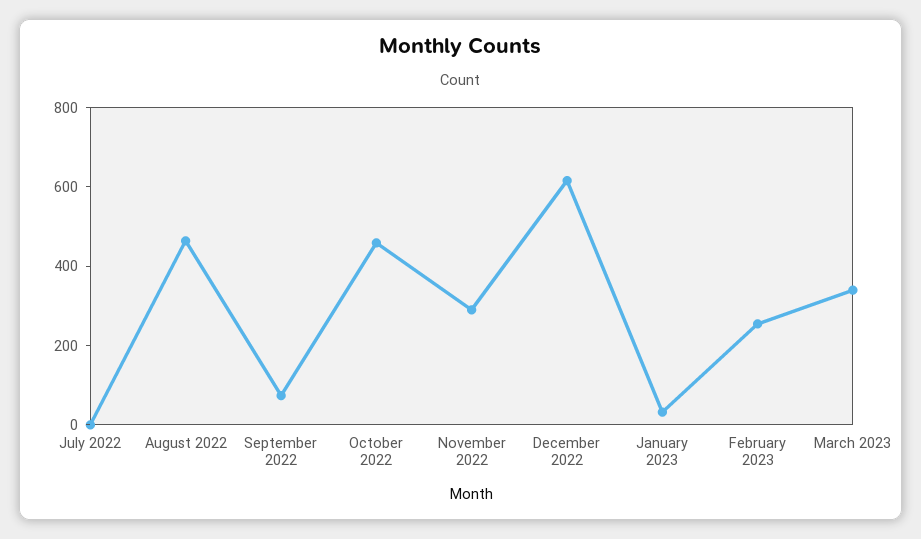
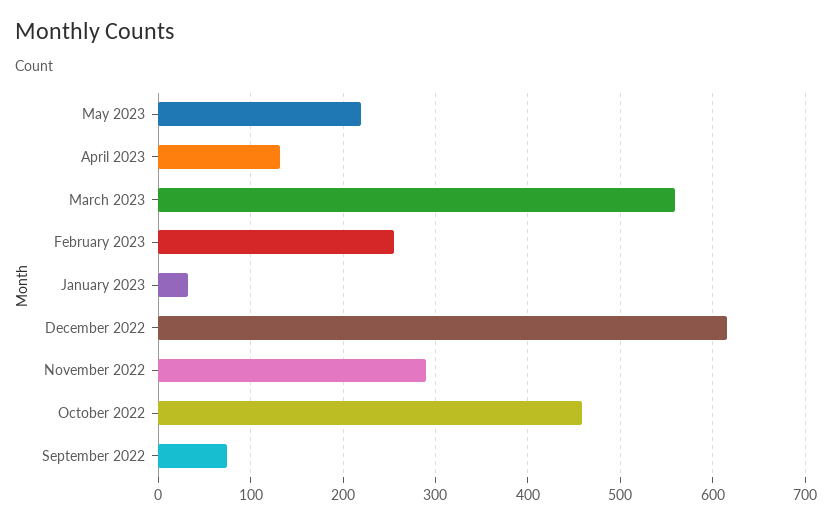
July 2022: 0 -> none
August 2022: 450 -> none
March 2023: 350 -> 560
May 2023: none -> 220
April 2023: none -> 130

